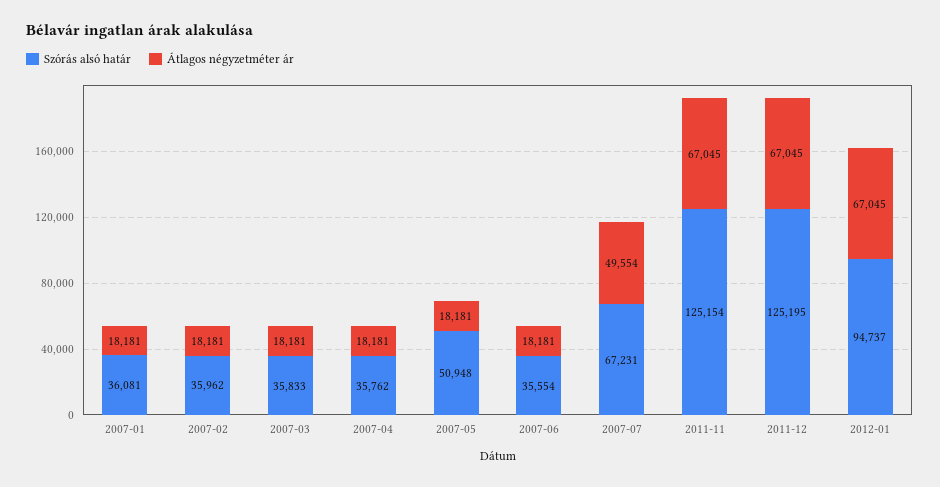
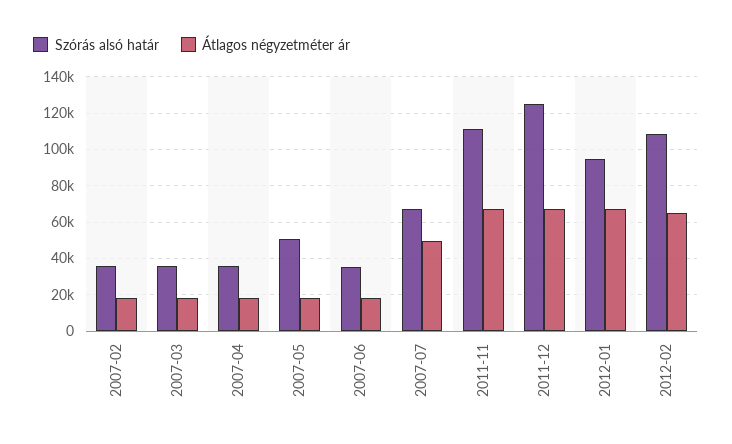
Szórás alsó határ, 2007-01: 36081 -> none
Átlagos négyzetméter ár, 2007-01: 18181 -> none
Szórás alsó határ, 2011-11: 125154 -> 110000
Szórás alsó határ, 2012-02: none -> 110000
Átlagos négyzetméter ár, 2012-02: none -> 65000

